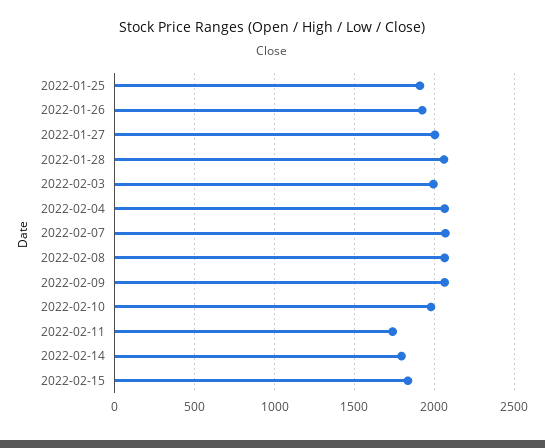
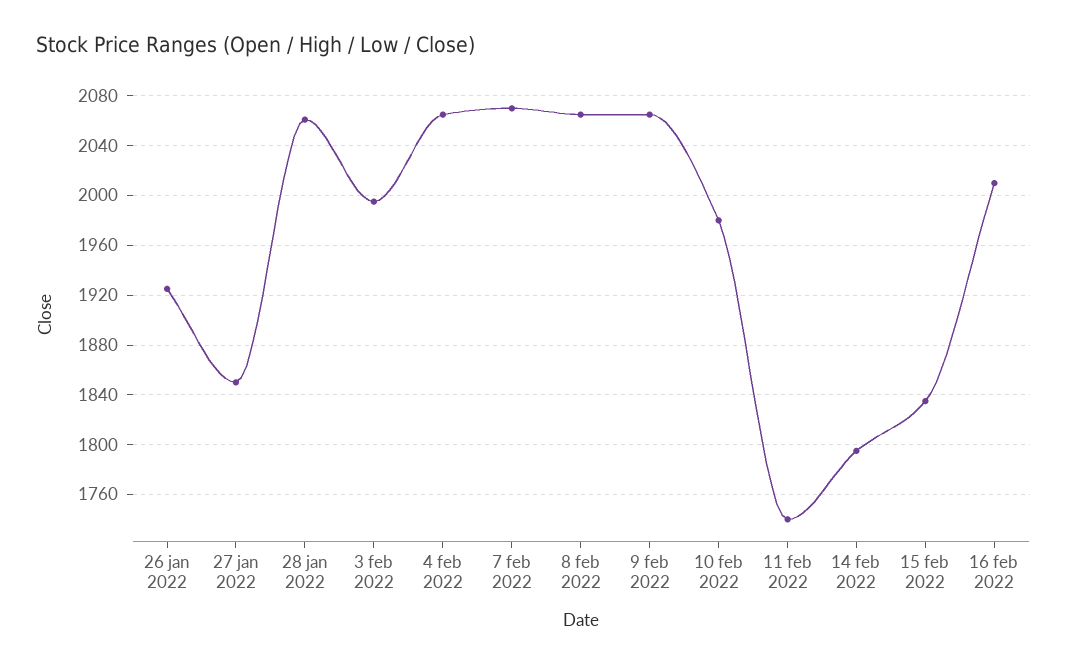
2022-01-25: 1900 -> none
2022-01-27: 2000 -> 1850
16 feb 2022: none -> 2010

